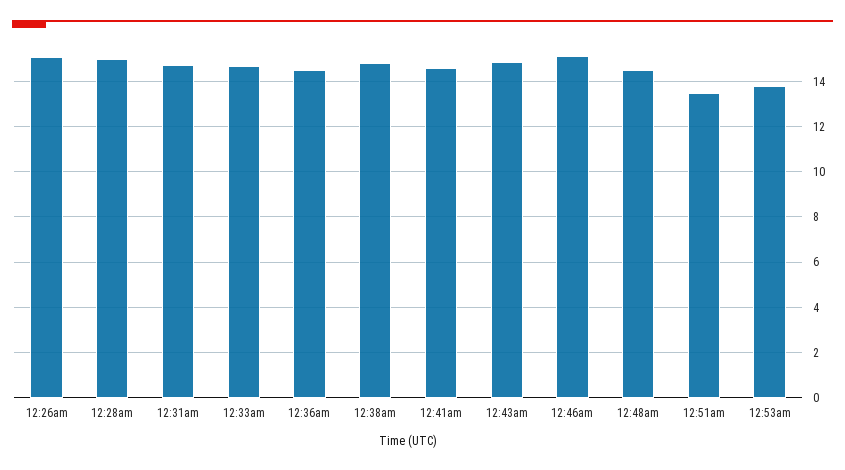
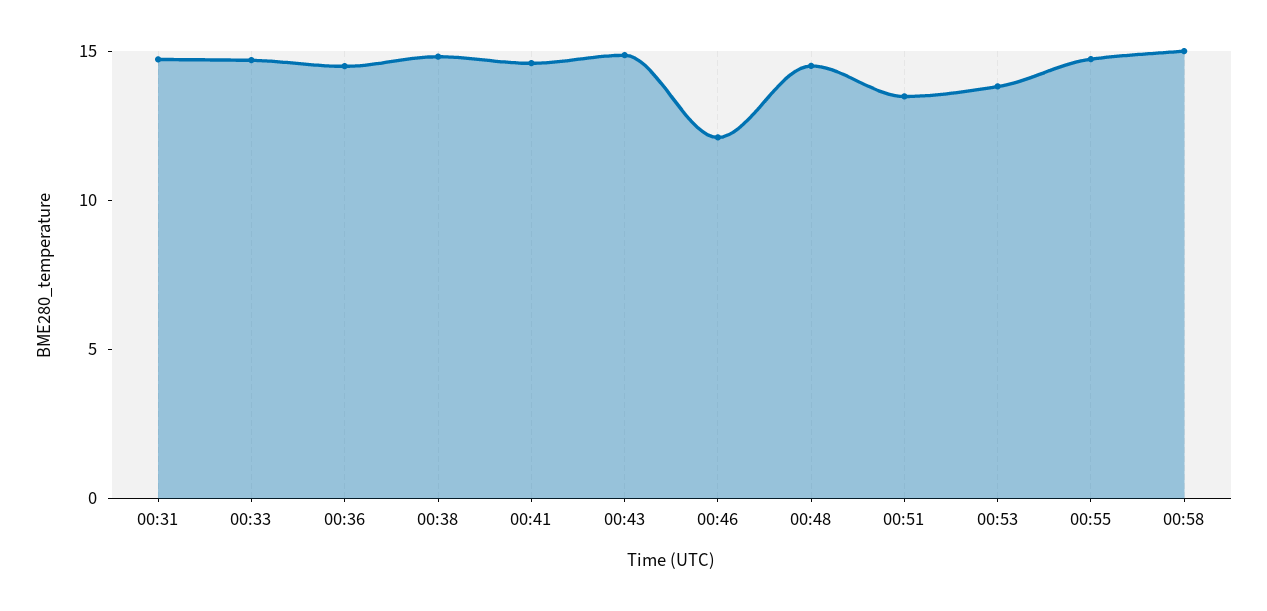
12:26am: 15 -> none
12:28am: 15 -> none
12:46am: 15 -> 12
00:55: none -> 15
00:58: none -> 15

